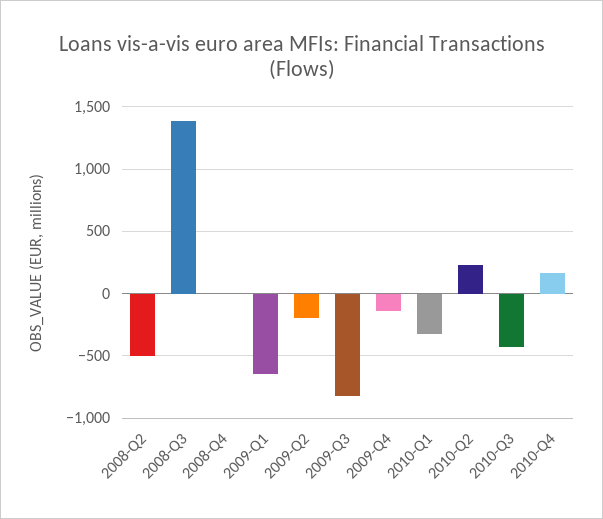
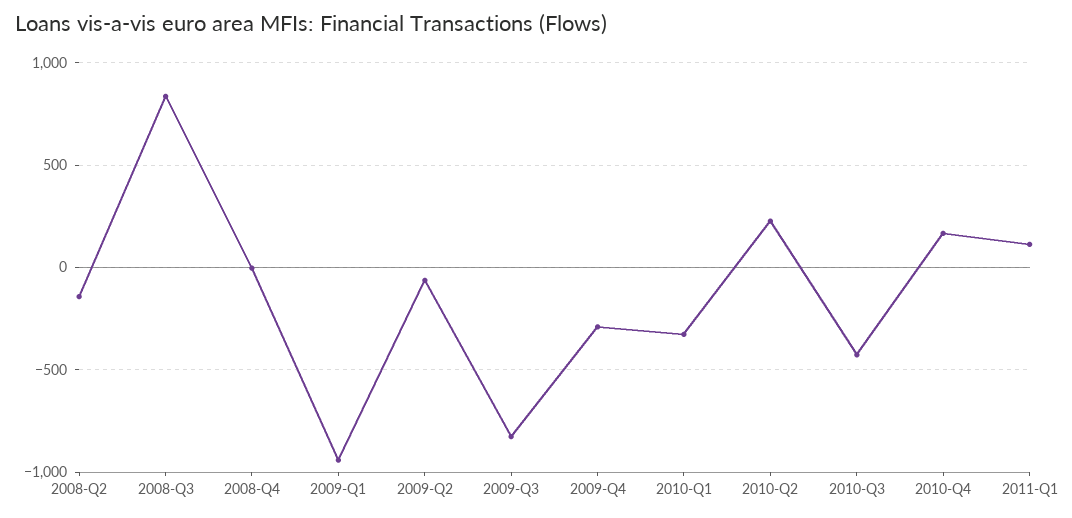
2008-Q2: -500 -> -150
2008-Q3: 1400 -> 850
2009-Q1: -650 -> -950
2009-Q2: -200 -> -50
2009-Q4: -150 -> -300
2011-Q1: none -> 100

